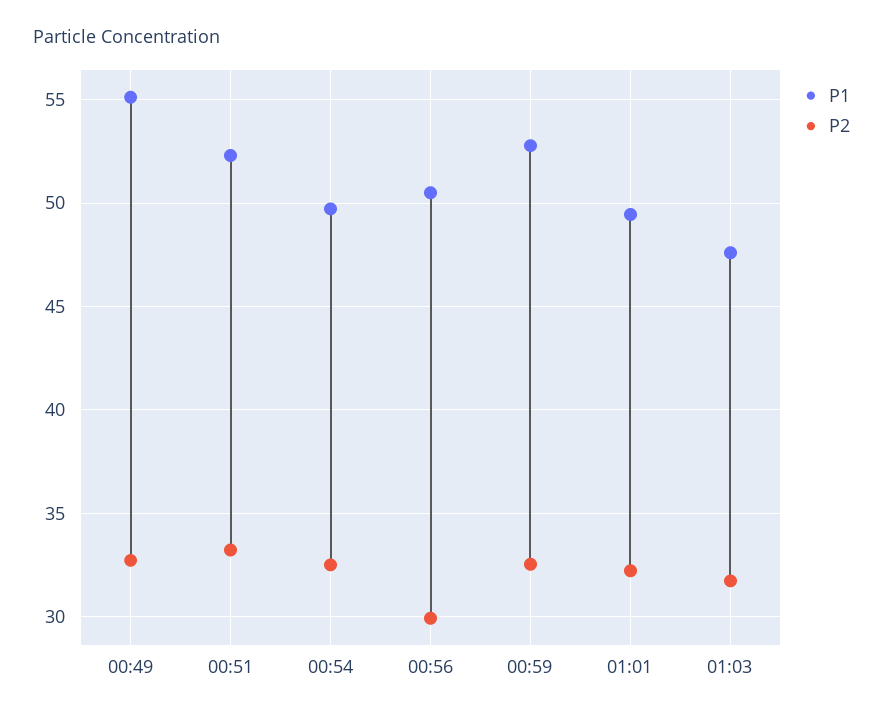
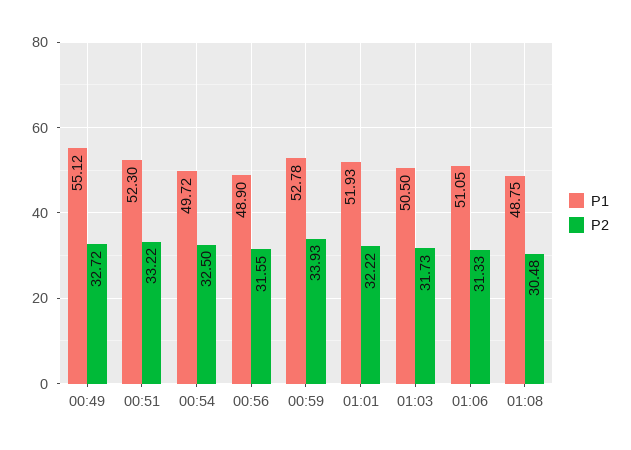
P1, 00:56: 50.5 -> 48.9
P2, 00:56: 30 -> 31.55
P2, 00:59: 32.5 -> 33.93
P1, 01:01: 49.5 -> 51.93
P1, 01:03: 47.5 -> 50.5
P1, 01:06: none -> 51.05
P2, 01:06: none -> 31.33
P1, 01:08: none -> 48.75
P2, 01:08: none -> 30.48

